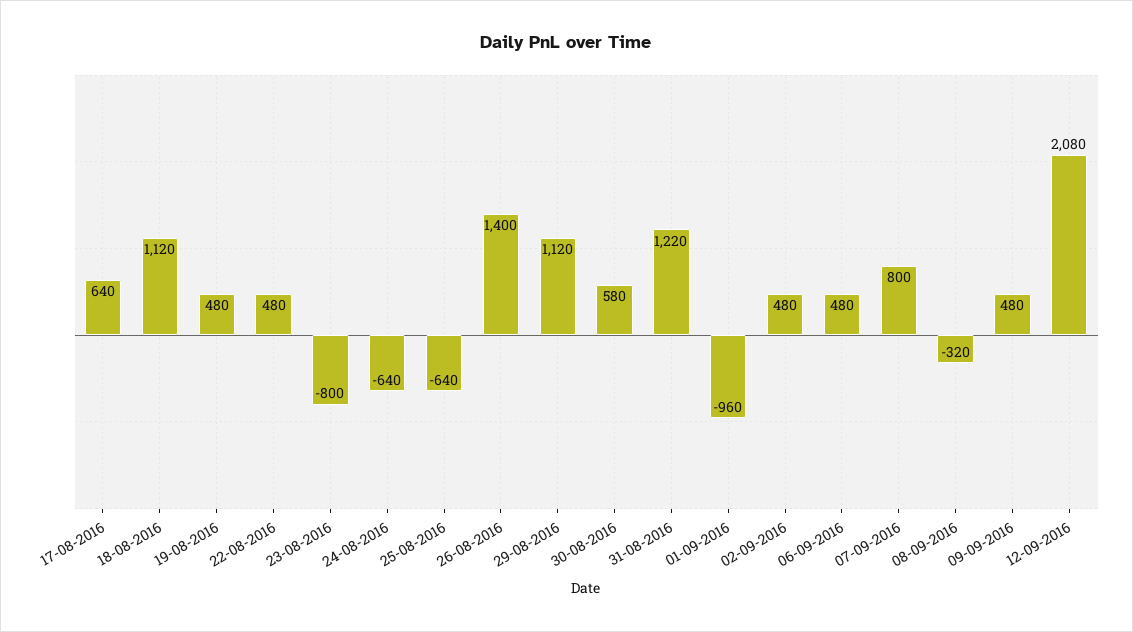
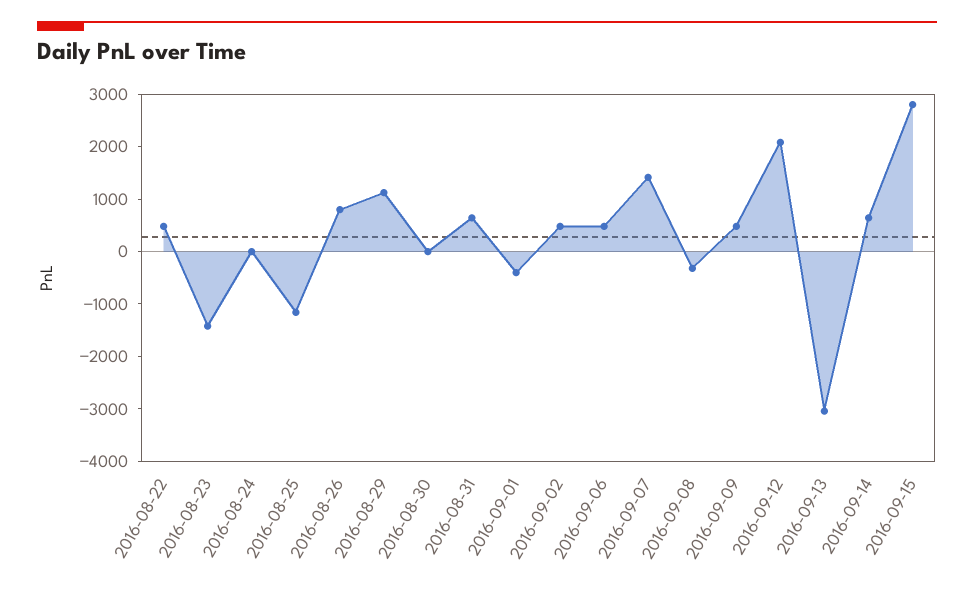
17-08-2016: 640 -> none
18-08-2016: 1120 -> none
19-08-2016: 480 -> none
23-08-2016: -800 -> -1400
24-08-2016: -640 -> 0
25-08-2016: -640 -> -1200
26-08-2016: 1400 -> 800
30-08-2016: 580 -> 0
31-08-2016: 1220 -> 600
01-09-2016: -960 -> -400
07-09-2016: 800 -> 1400
2016-09-13: none -> -3000
2016-09-14: none -> 600
2016-09-15: none -> 2800

